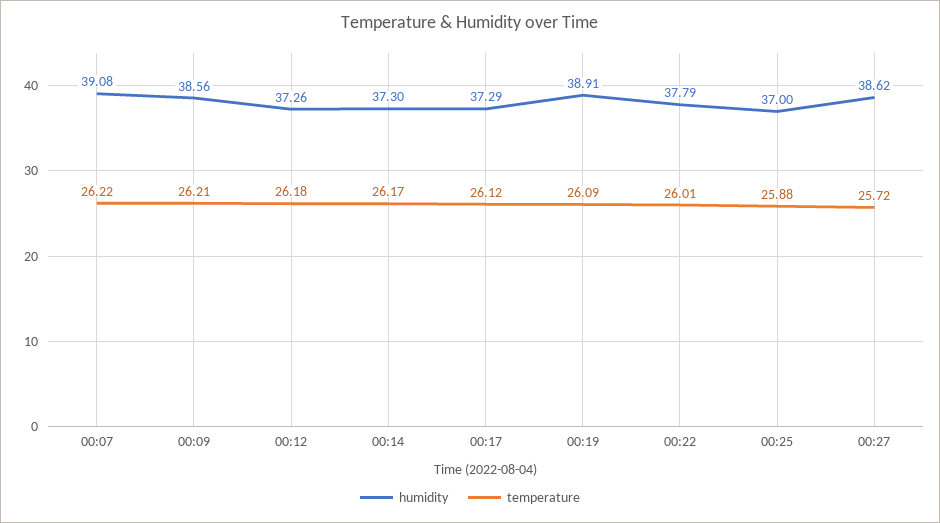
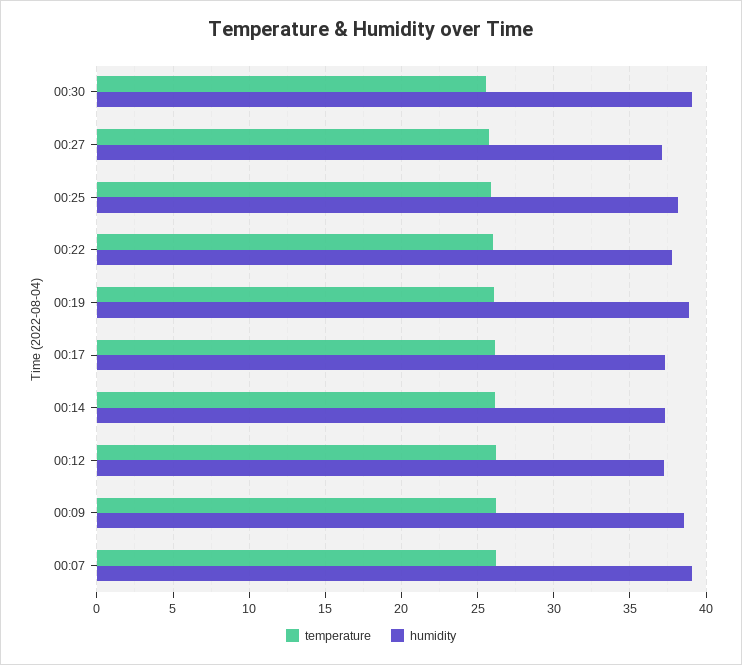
humidity, 00:25: 37 -> 38
humidity, 00:27: 38.62 -> 37
temperature, 00:30: none -> 25.5
humidity, 00:30: none -> 39

